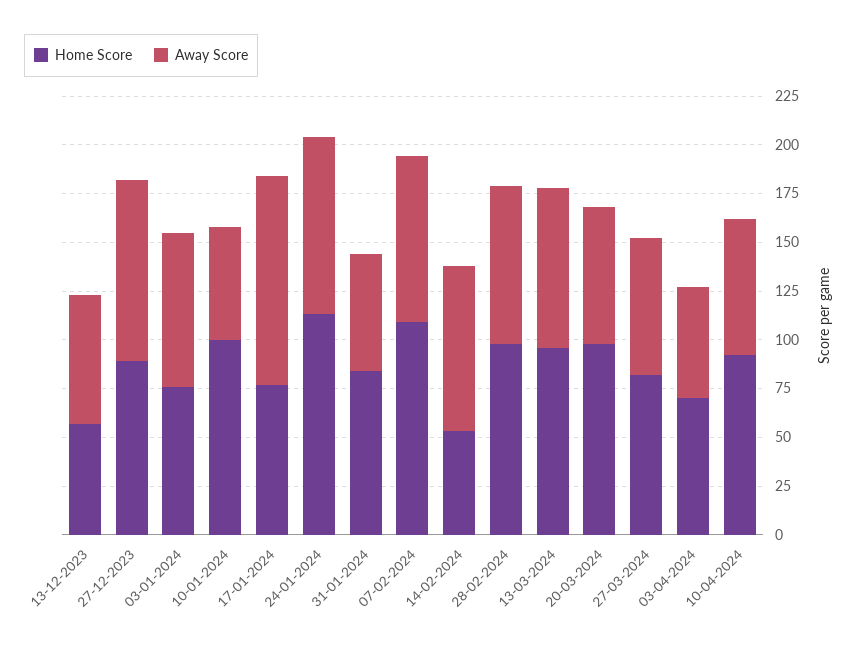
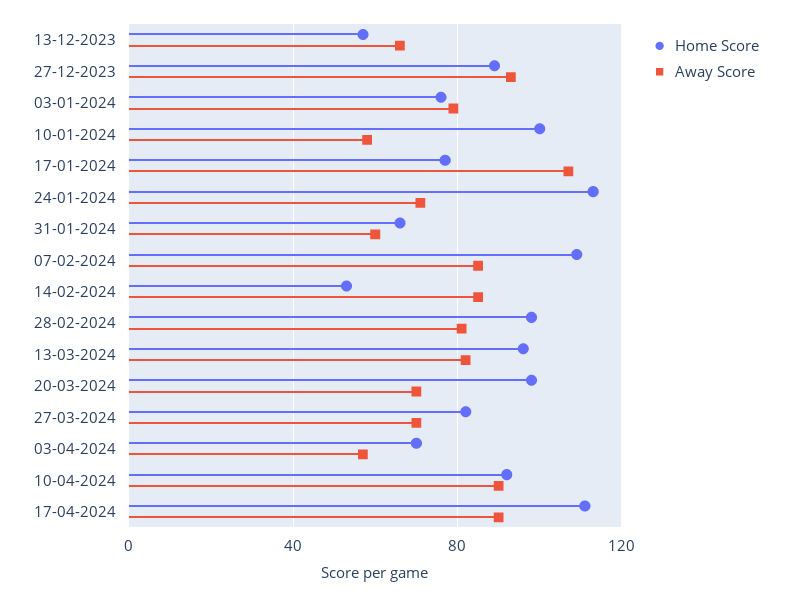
Away Score, 24-01-2024: 90 -> 70
Home Score, 31-01-2024: 85 -> 65
Away Score, 10-04-2024: 70 -> 90
Home Score, 17-04-2024: none -> 110
Away Score, 17-04-2024: none -> 90

